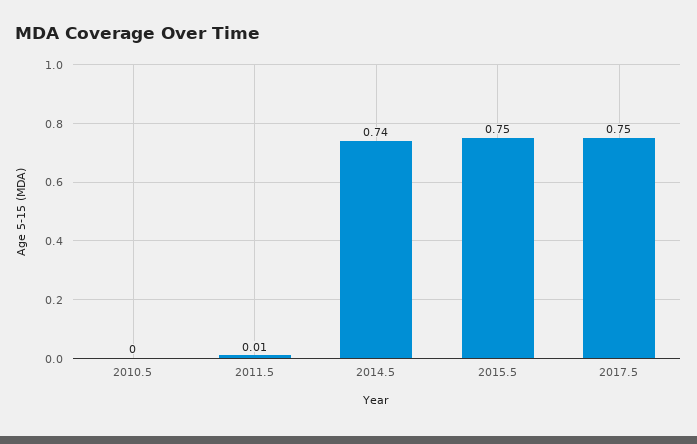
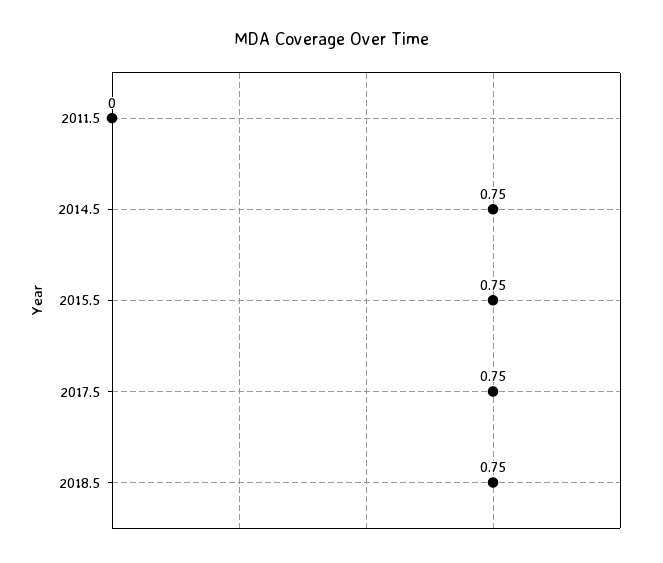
2010.5: 0 -> none
2011.5: 0.01 -> 0
2014.5: 0.74 -> 0.75
2018.5: none -> 0.75

